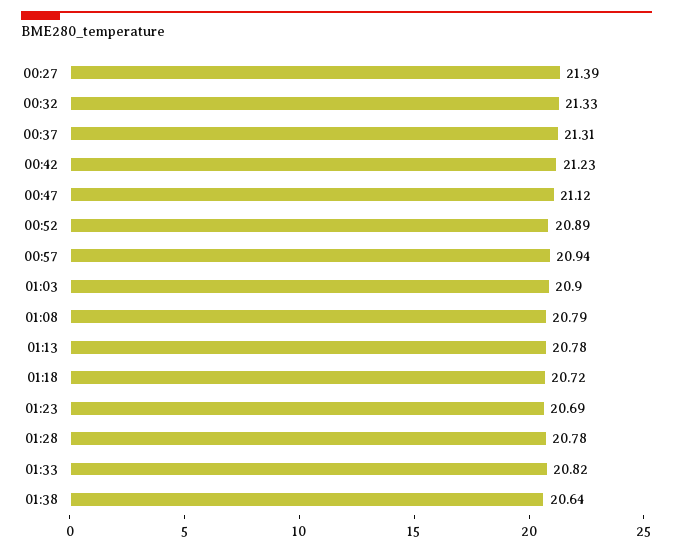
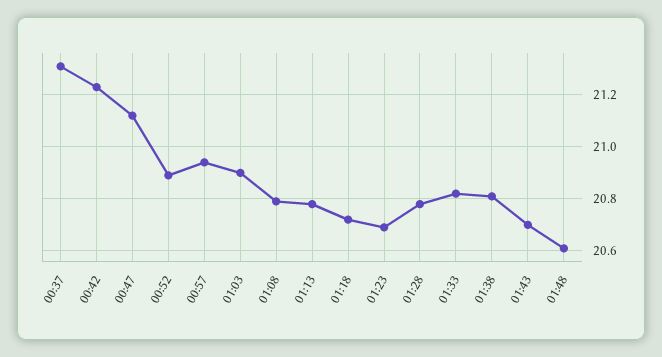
00:27: 21.39 -> none
00:32: 21.33 -> none
01:38: 20.64 -> 20.8
01:43: none -> 20.7
01:48: none -> 20.6

